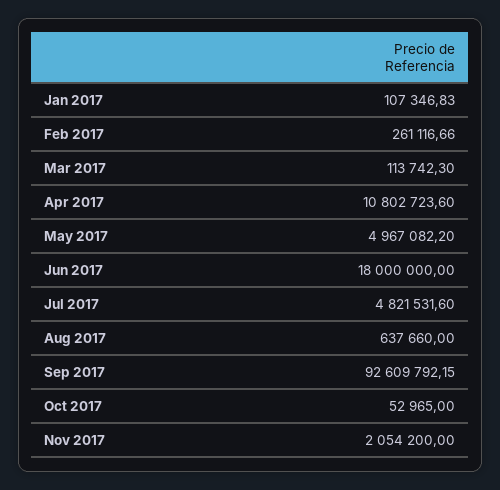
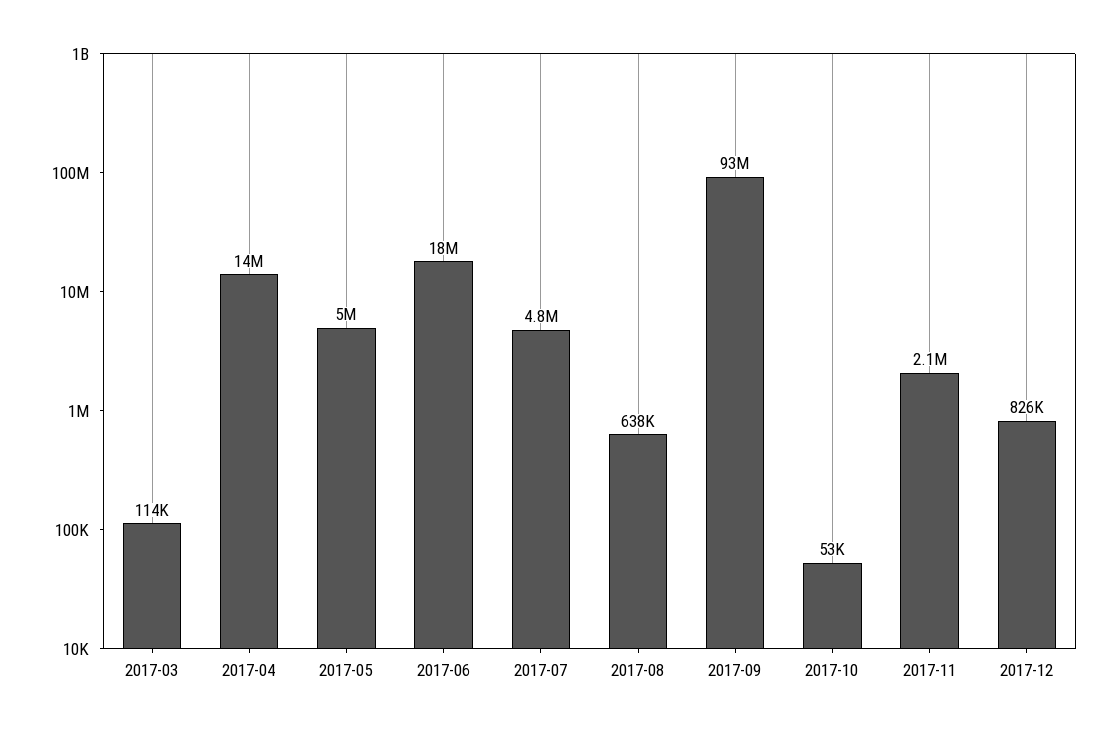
Jan 2017: 107346.83 -> none
Feb 2017: 261116.66 -> none
Apr 2017: 10802723.6 -> 14000000
2017-12: none -> 826000

